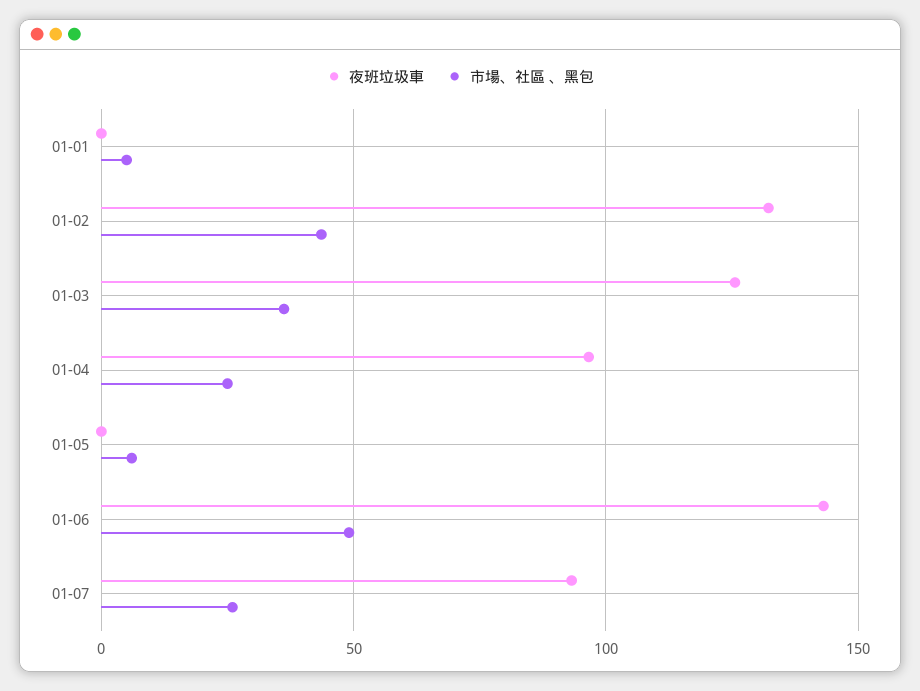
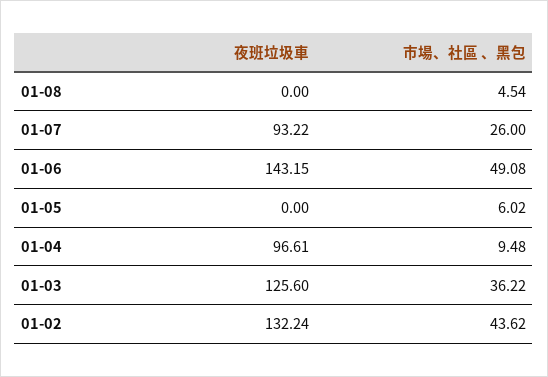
夜班垃圾車, 01-01: 0 -> none
市場、社區 、黑包, 01-01: 5 -> none
市場、社區 、黑包, 01-04: 25 -> 9.48
夜班垃圾車, 01-08: none -> 0
市場、社區 、黑包, 01-08: none -> 4.54

